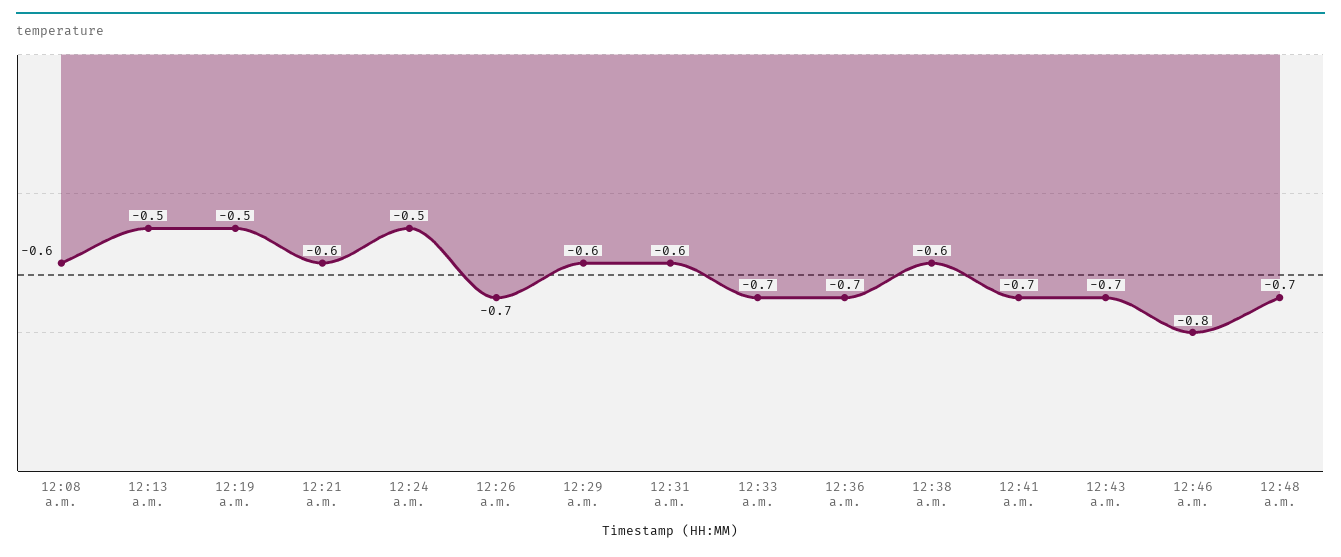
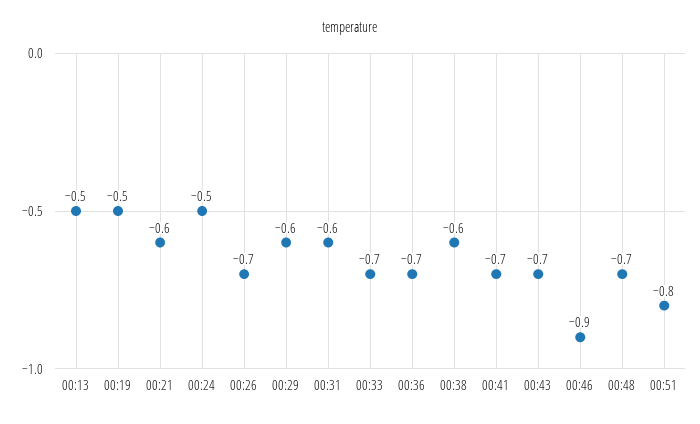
12:08 a.m.: -0.6 -> none
12:46 a.m.: -0.8 -> -0.9
00:51: none -> -0.8

